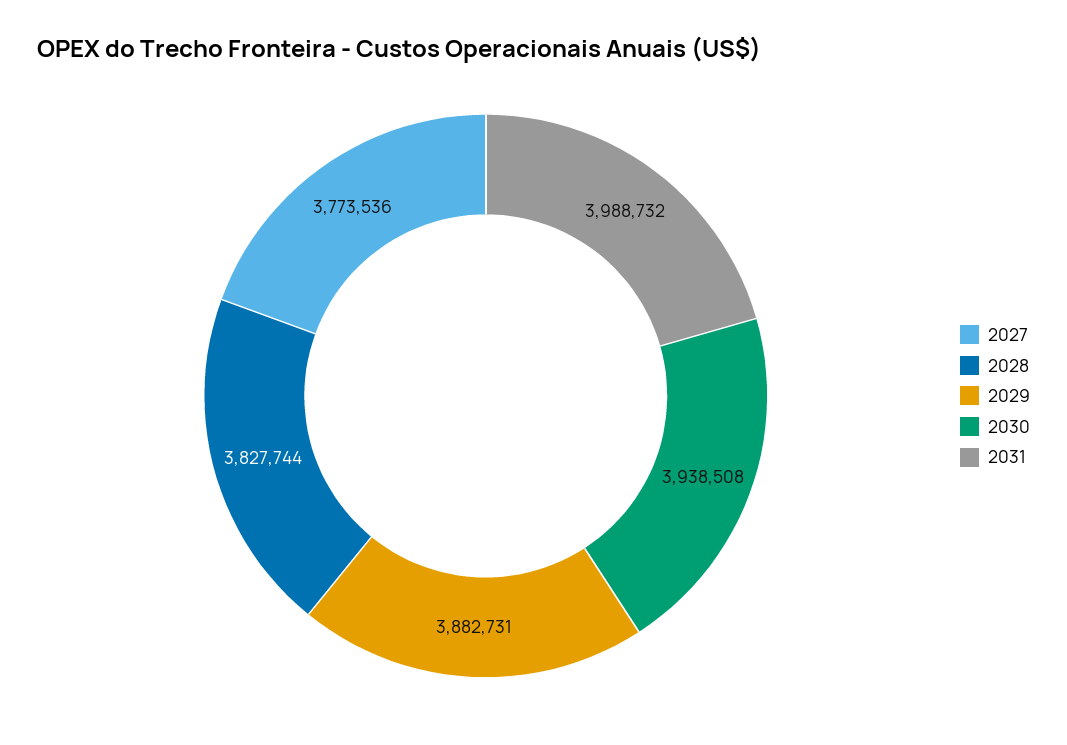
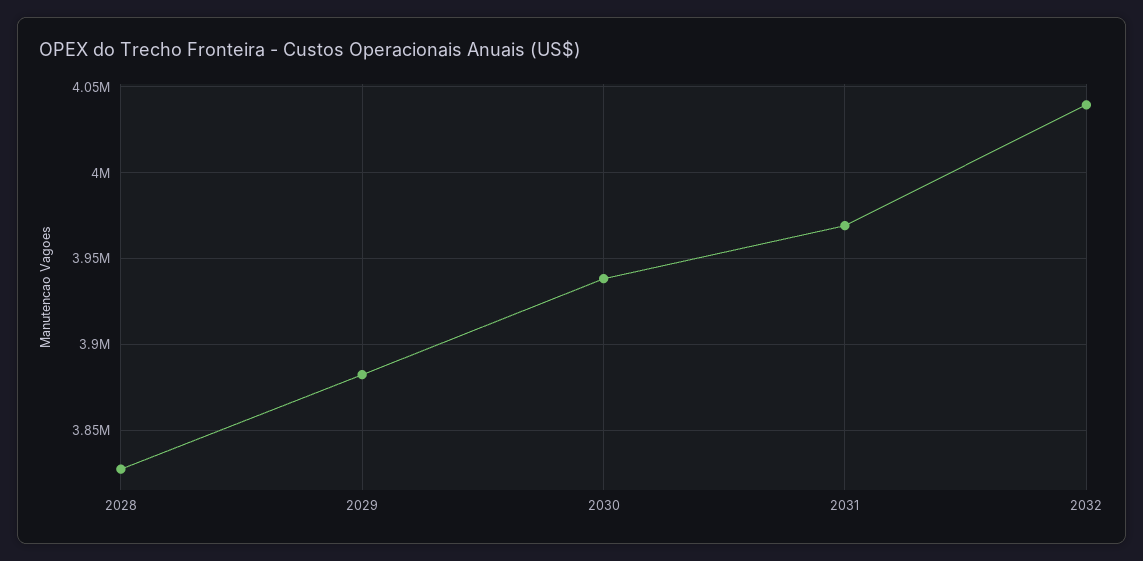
2027: 3773536 -> none
2031: 3988732 -> 3970000
2032: none -> 4040000

